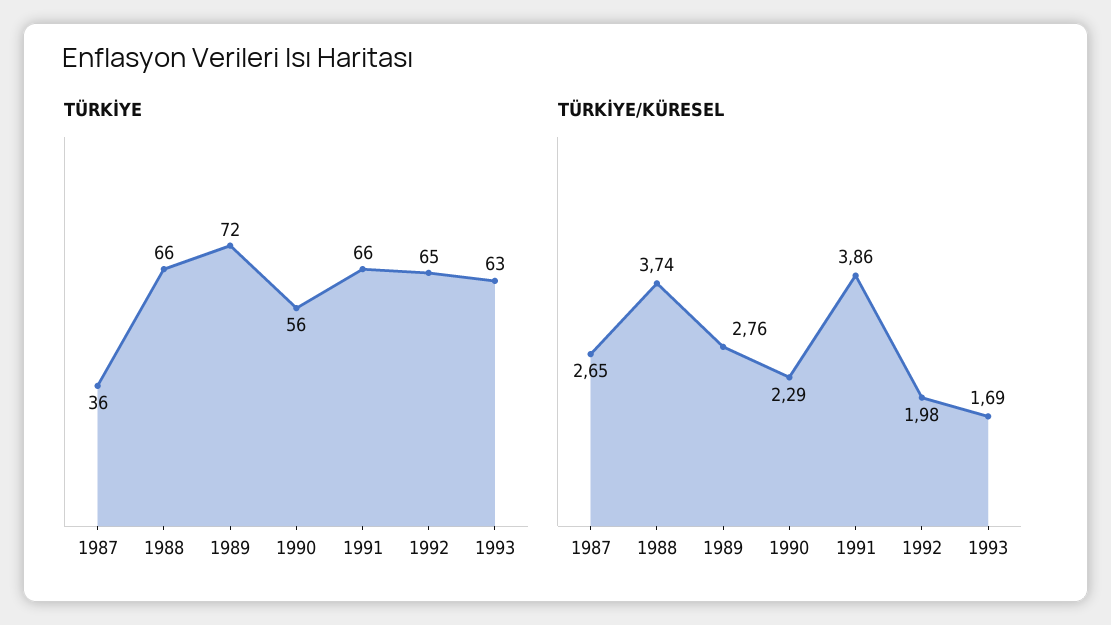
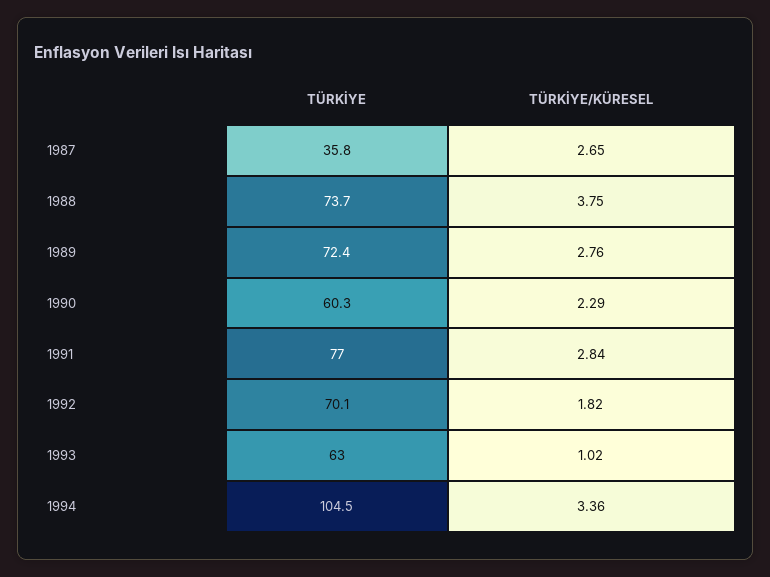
TÜRKİYE, 1988: 66 -> 73.7
TÜRKİYE, 1990: 56 -> 60.3
TÜRKİYE, 1991: 66 -> 77
TÜRKİYE, 1992: 65 -> 70.1
TÜRKİYE/KÜRESEL, 1988: 3.74 -> 3.75
TÜRKİYE/KÜRESEL, 1991: 3.86 -> 2.84
TÜRKİYE/KÜRESEL, 1992: 1.98 -> 1.82
TÜRKİYE/KÜRESEL, 1993: 1.69 -> 1.02
TÜRKİYE, 1994: none -> 104.5
TÜRKİYE/KÜRESEL, 1994: none -> 3.36

